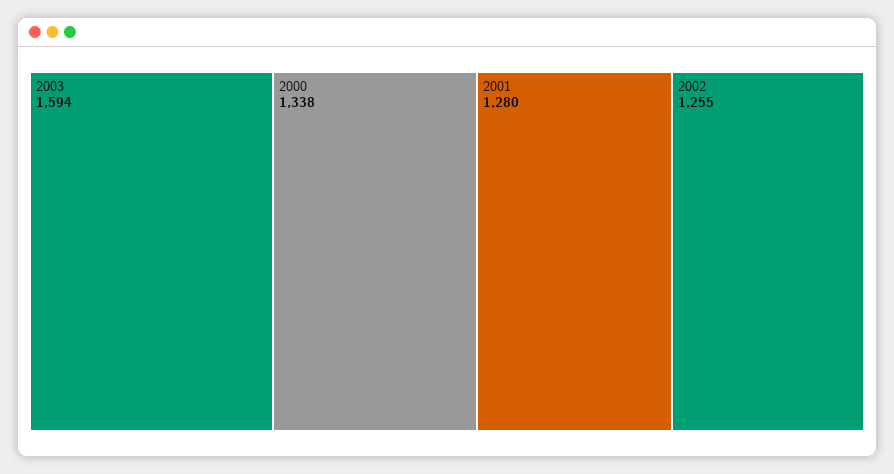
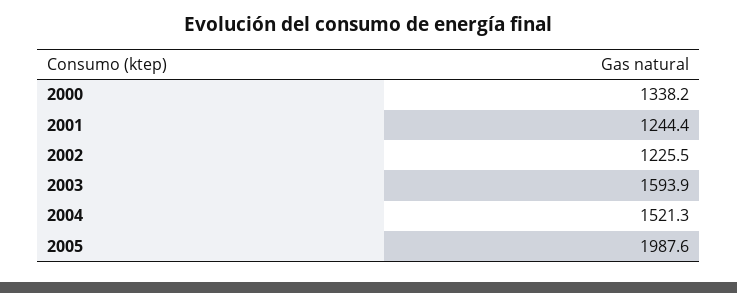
2001: 1280 -> 1244.4
2002: 1255 -> 1225.5
2004: none -> 1521.3
2005: none -> 1987.6

